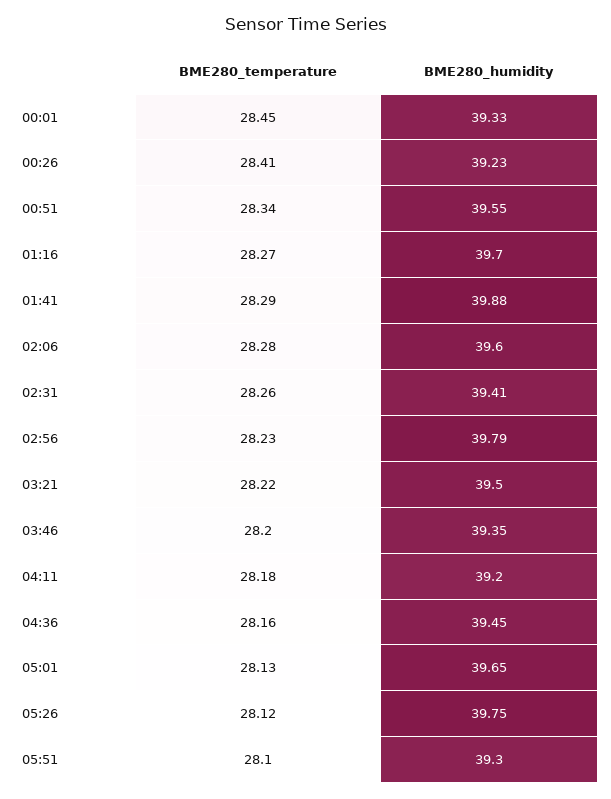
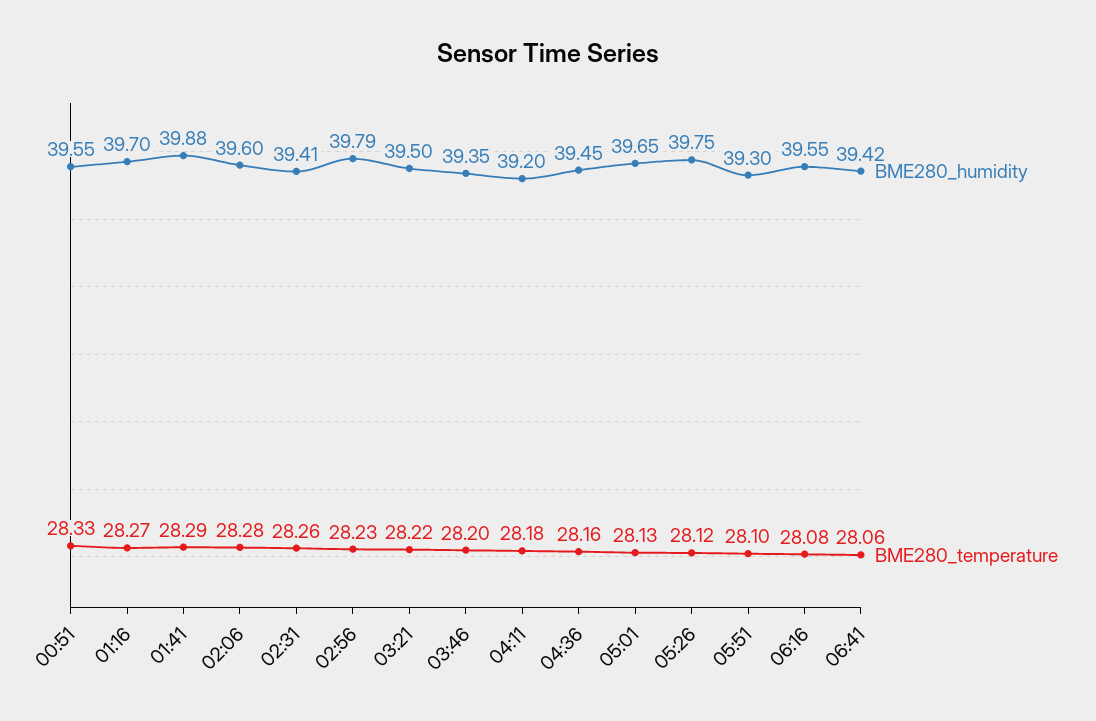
BME280_temperature, 00:01: 28.45 -> none
BME280_humidity, 00:01: 39.33 -> none
BME280_temperature, 00:26: 28.41 -> none
BME280_humidity, 00:26: 39.23 -> none
BME280_temperature, 00:51: 28.34 -> 28.33
BME280_humidity, 06:16: none -> 39.55
BME280_temperature, 06:16: none -> 28.08
BME280_humidity, 06:41: none -> 39.42
BME280_temperature, 06:41: none -> 28.06

